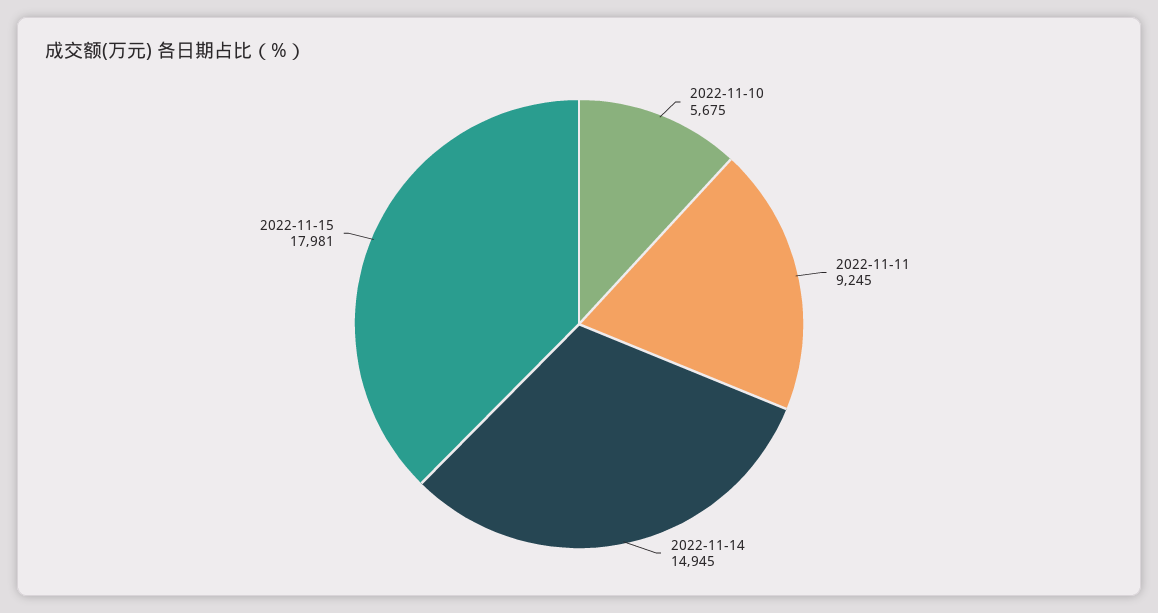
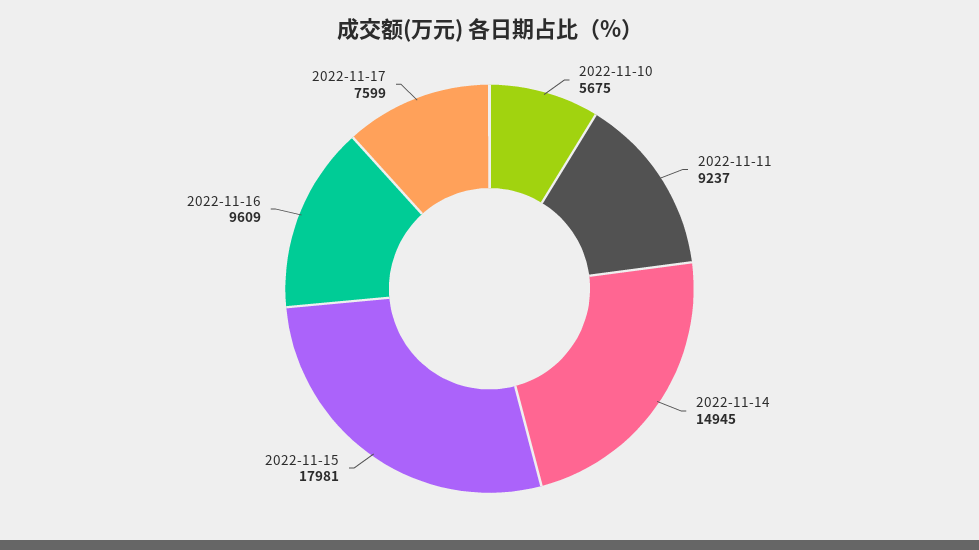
2022-11-11: 9245 -> 9237
2022-11-16: none -> 9609
2022-11-17: none -> 7599

